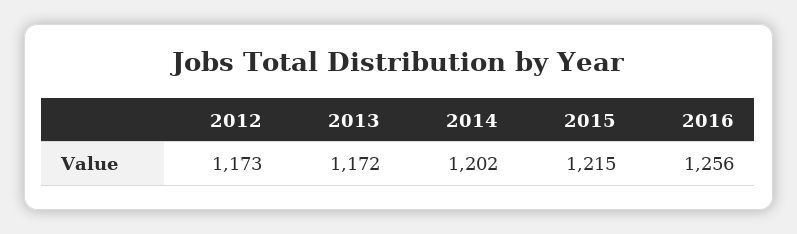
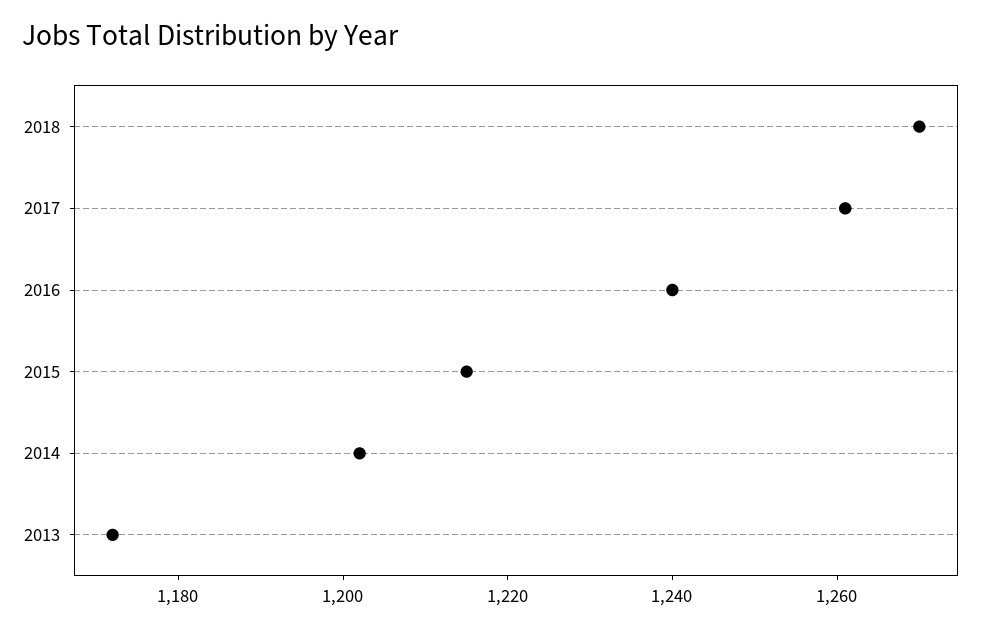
2012: 1173 -> none
2016: 1256 -> 1240
2018: none -> 1270
2017: none -> 1260

